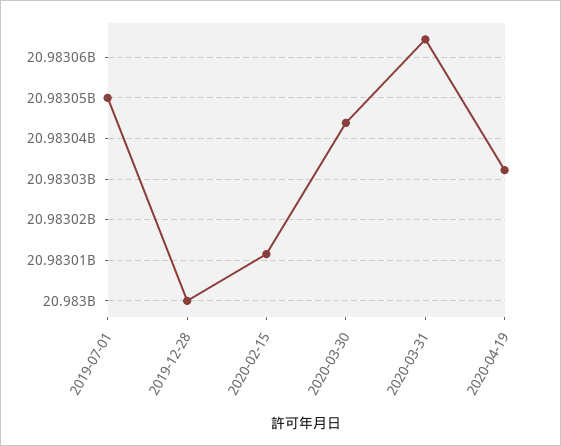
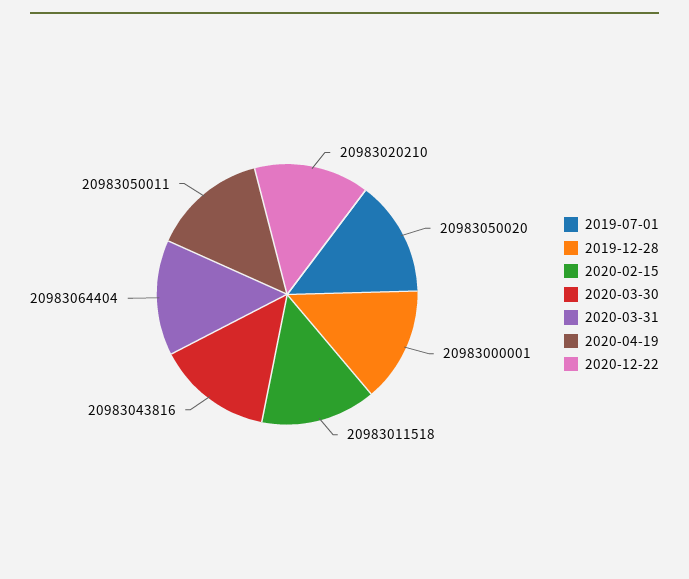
2020-04-19: 20983032000 -> 20983050011
2020-12-22: none -> 20983020210

